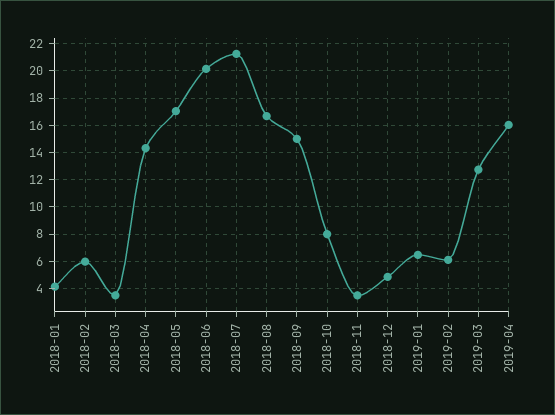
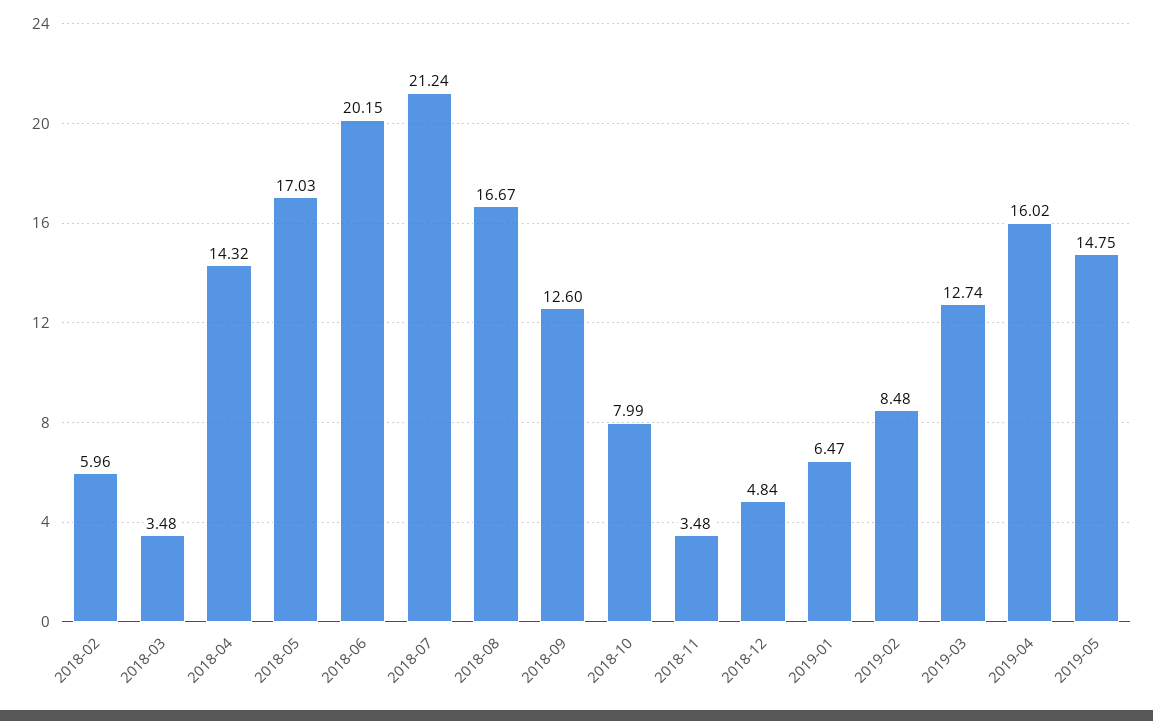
2018-01: 4 -> none
2018-09: 15 -> 12.6
2019-02: 6 -> 8.48
2019-05: none -> 14.75

